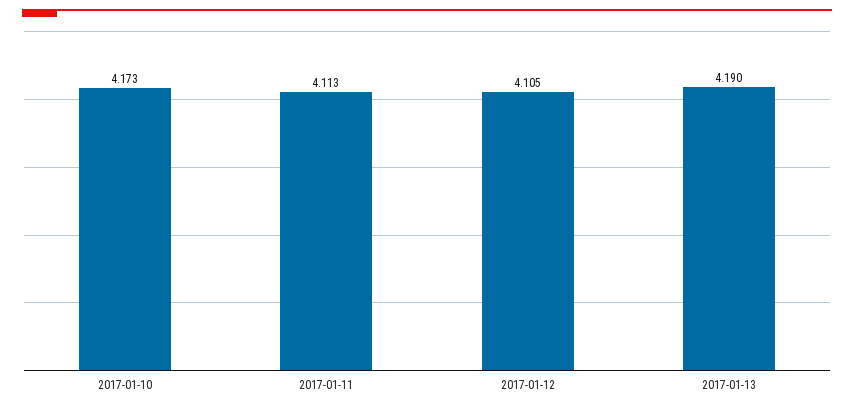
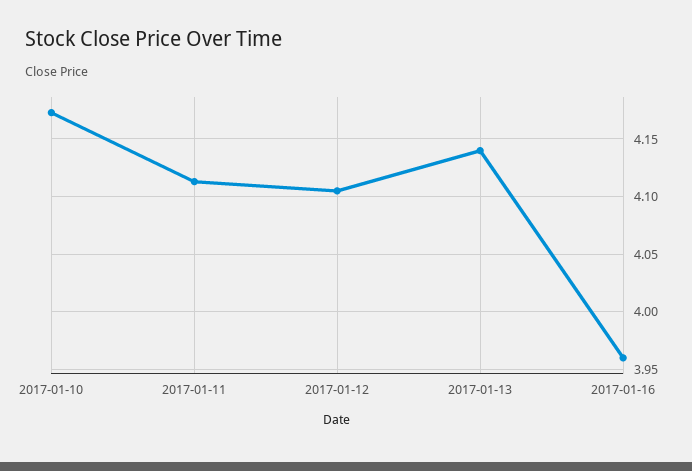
2017-01-13: 4.19 -> 4.14
2017-01-16: none -> 3.96

